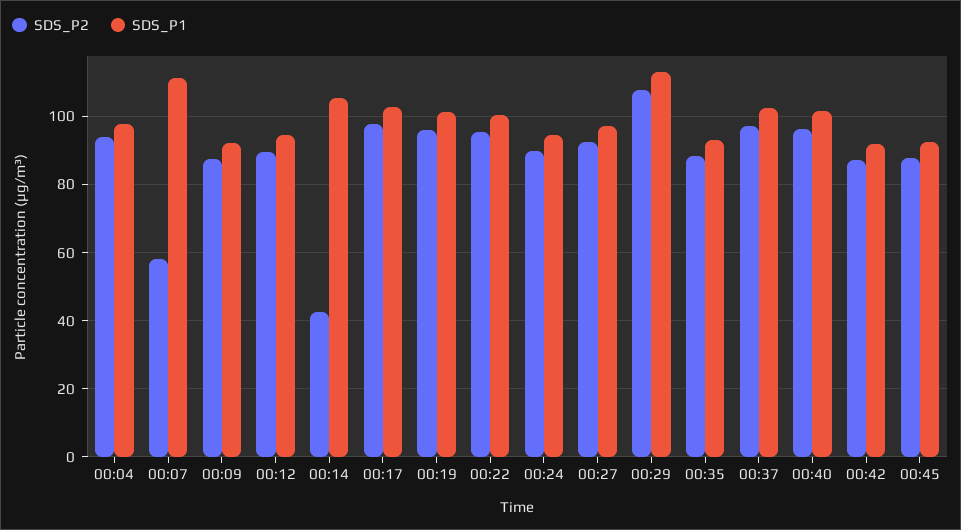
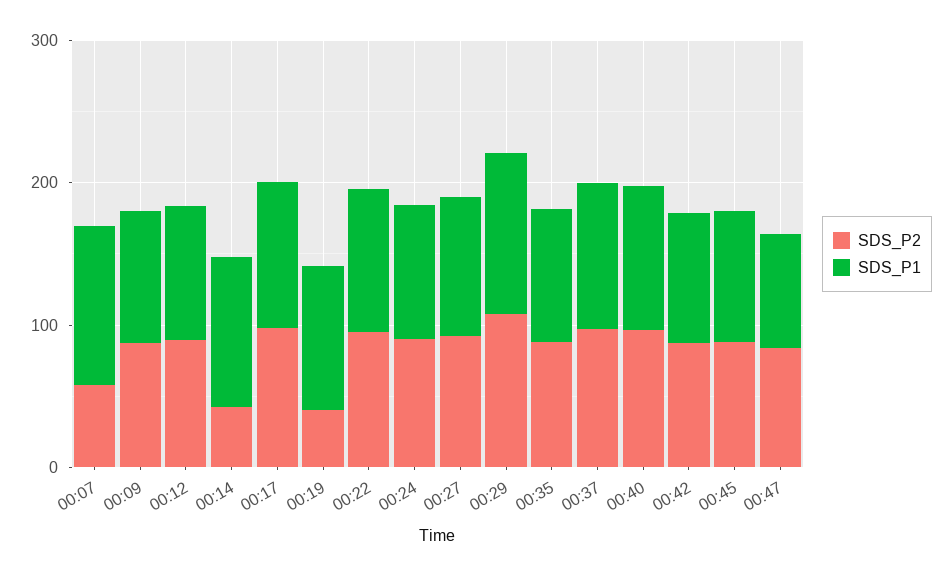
SDS_P2, 00:04: 94 -> none
SDS_P1, 00:04: 98 -> none
SDS_P2, 00:19: 96 -> 40
SDS_P2, 00:47: none -> 80
SDS_P1, 00:47: none -> 80

